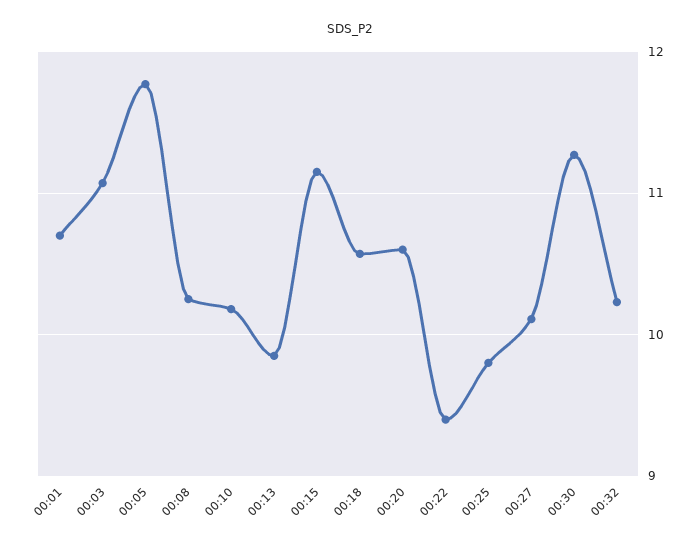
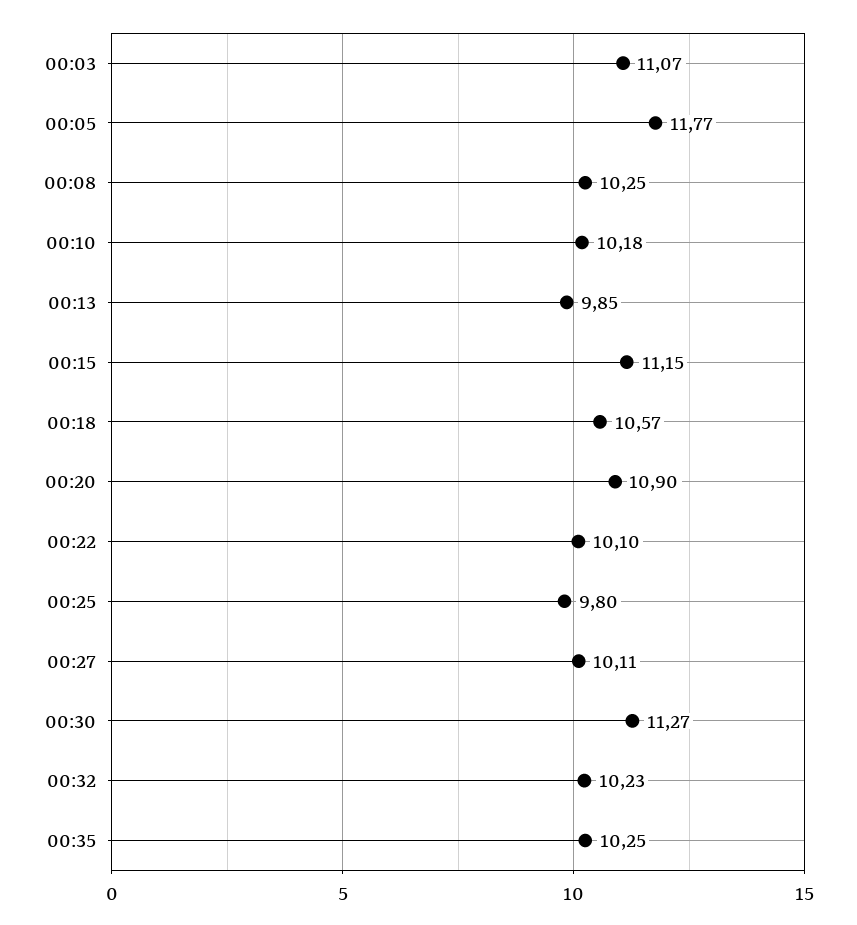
00:01: 10.7 -> none
00:20: 10.6 -> 10.9
00:22: 9.4 -> 10.1
00:35: none -> 10.25

